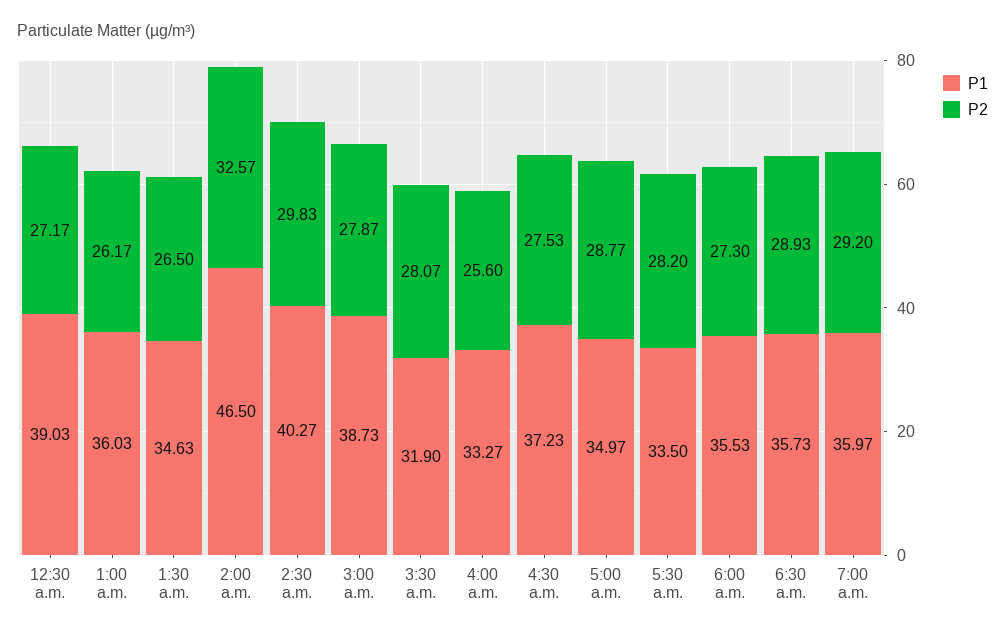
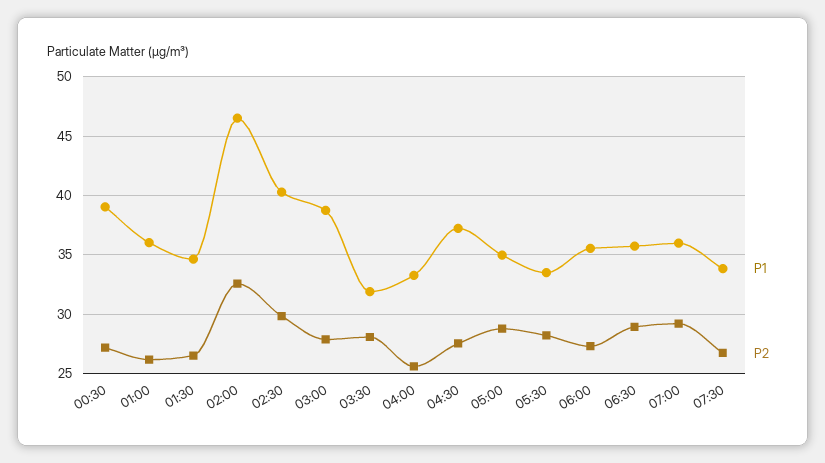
P1, 07:30: none -> 34
P2, 07:30: none -> 27

